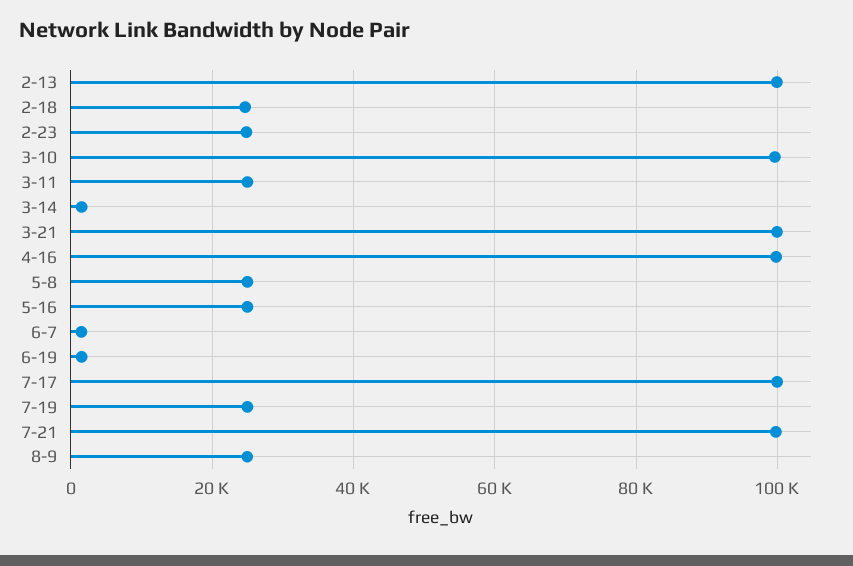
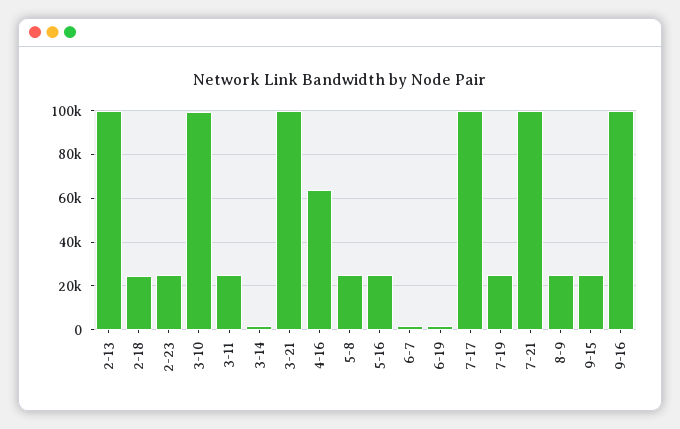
4-16: 100000 -> 65000
9-15: none -> 25000
9-16: none -> 100000

